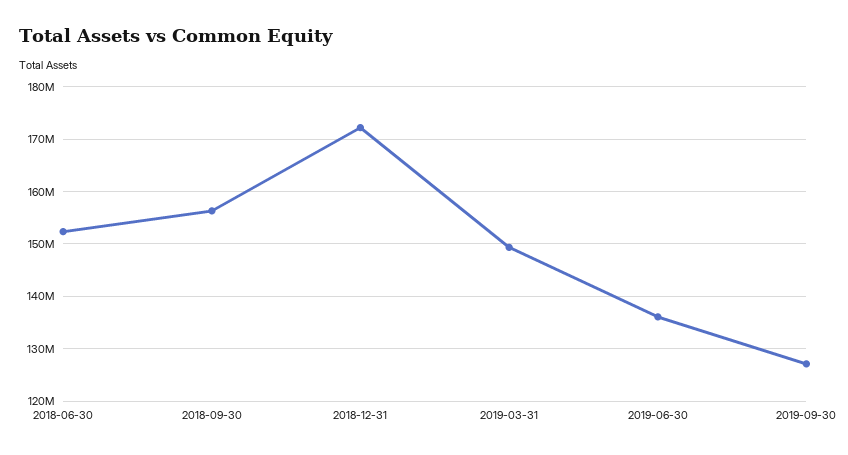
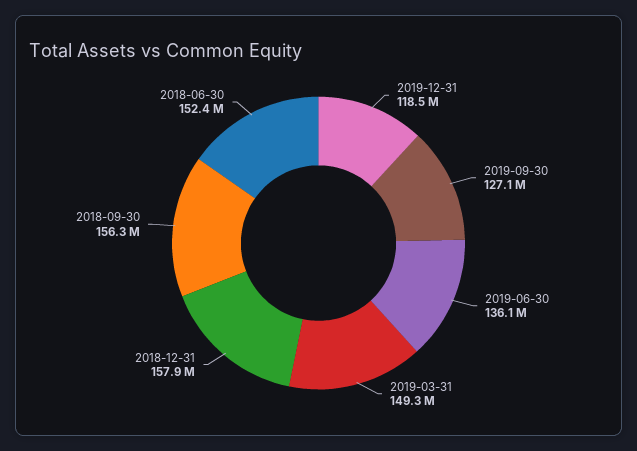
2018-12-31: 172000000 -> 157900000
2019-12-31: none -> 118500000

